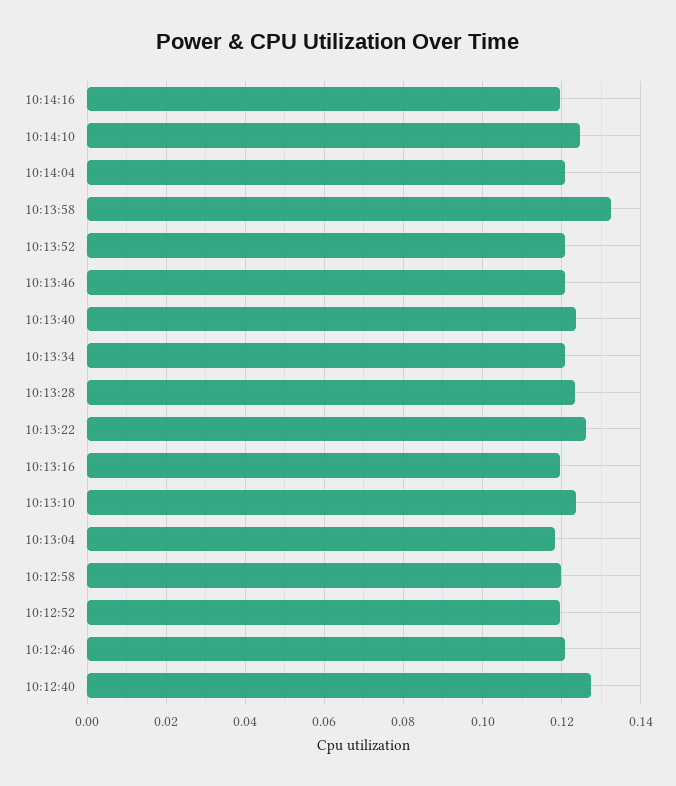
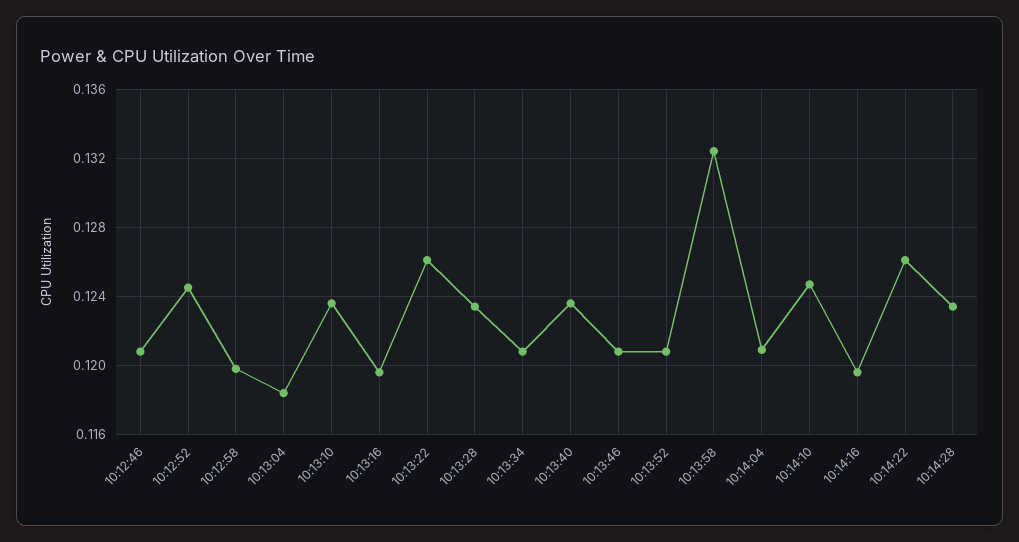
10:12:52: 0.12 -> 0.1245
10:12:40: 0.128 -> none
10:14:22: none -> 0.126
10:14:28: none -> 0.1235

